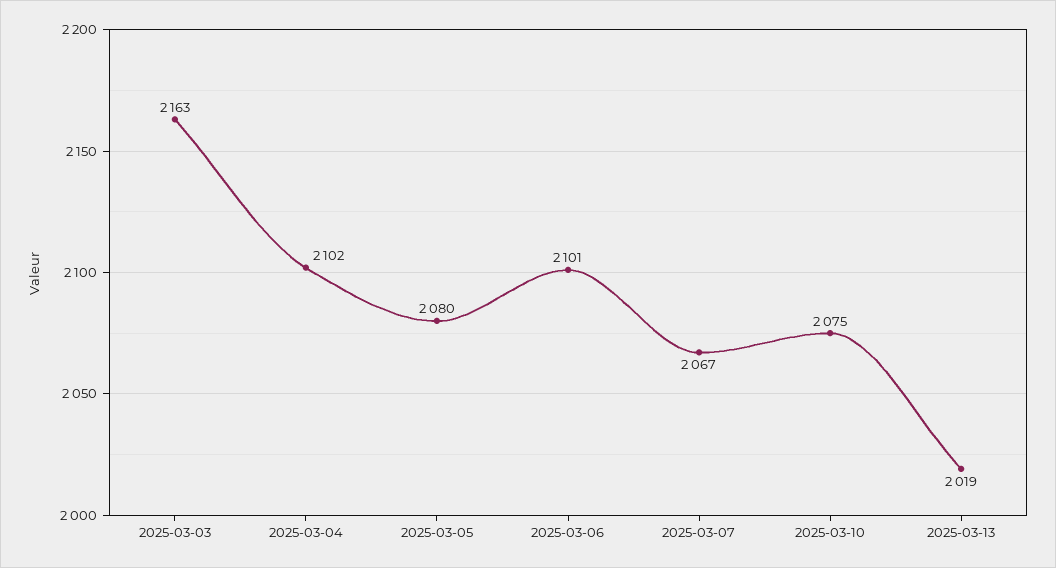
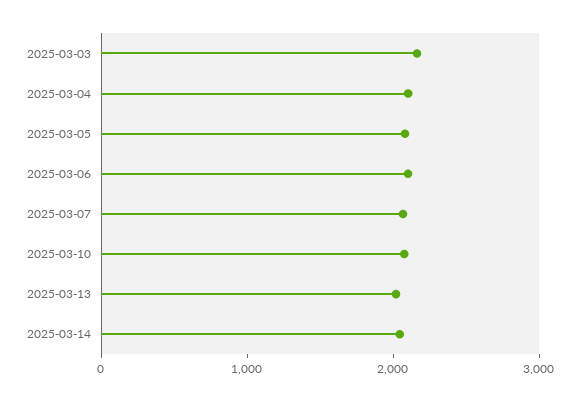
2025-03-14: none -> 2000

